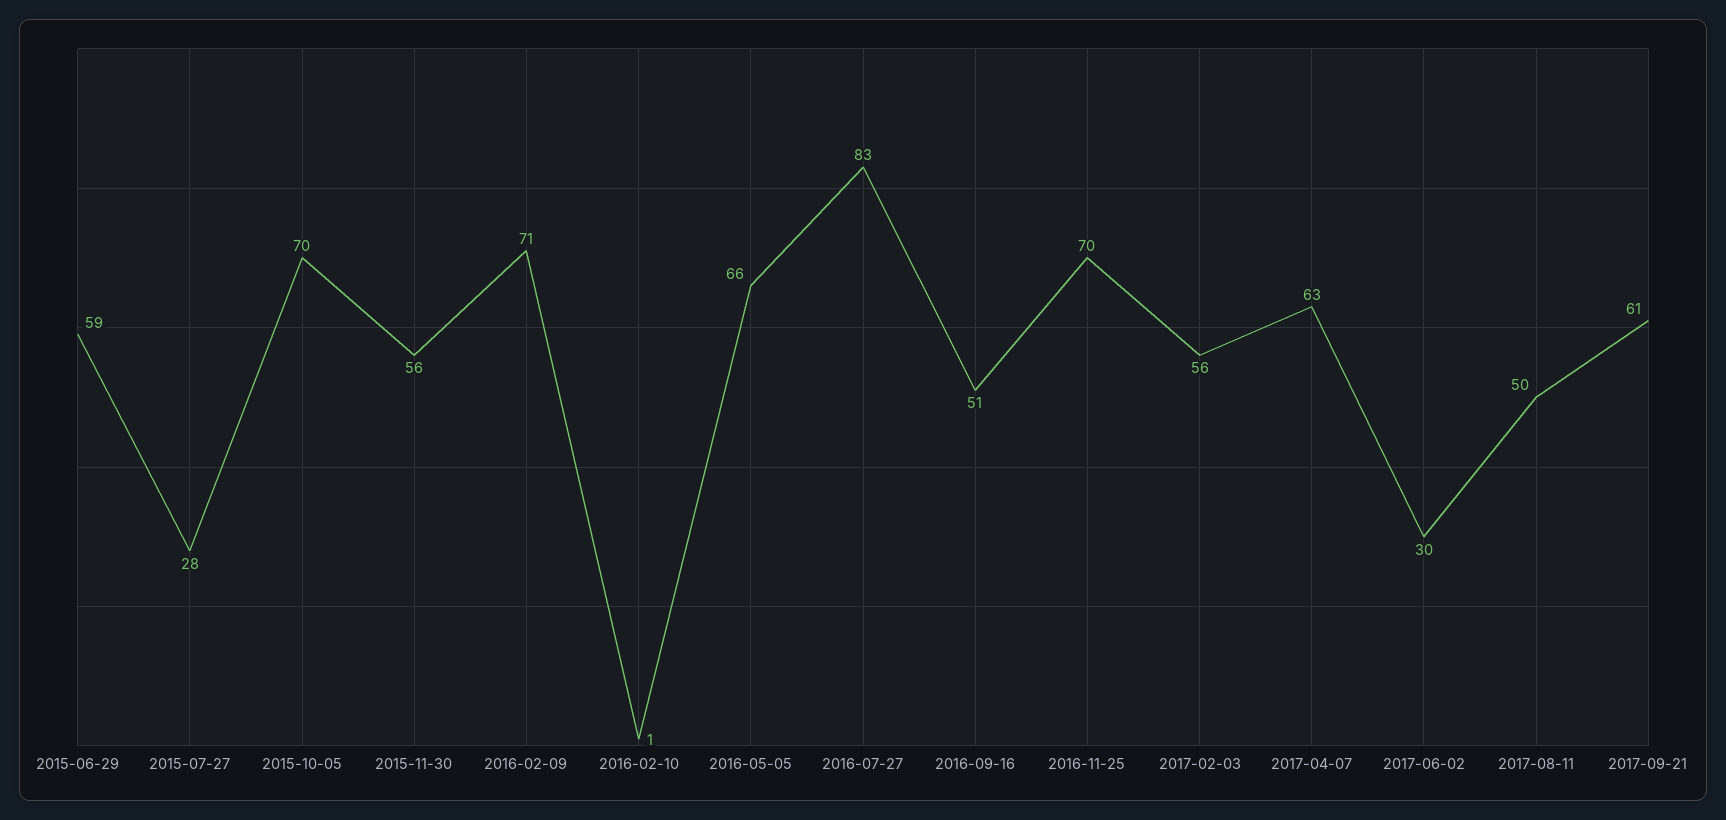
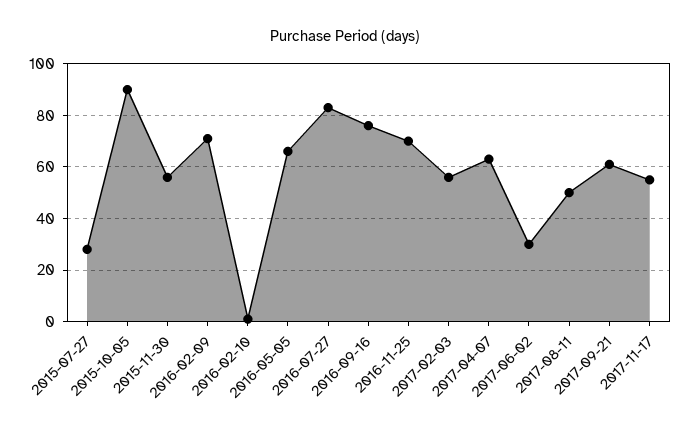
2015-06-29: 59 -> none
2015-10-05: 70 -> 90
2016-09-16: 51 -> 75
2017-11-17: none -> 55

